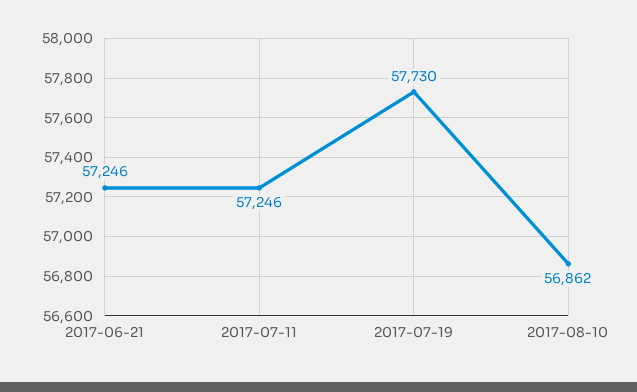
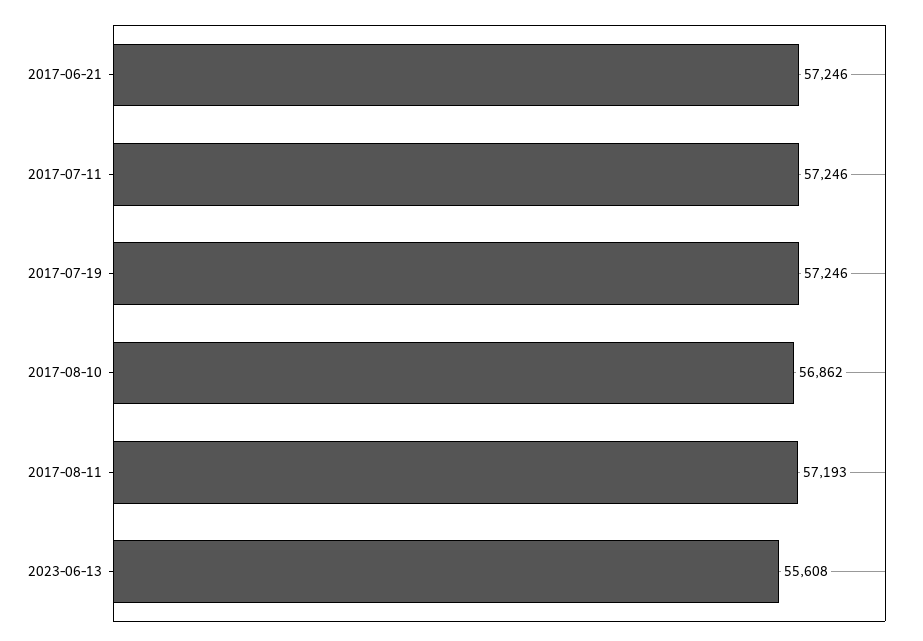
2017-07-19: 57730 -> 57246
2017-08-11: none -> 57193
2023-06-13: none -> 55608

